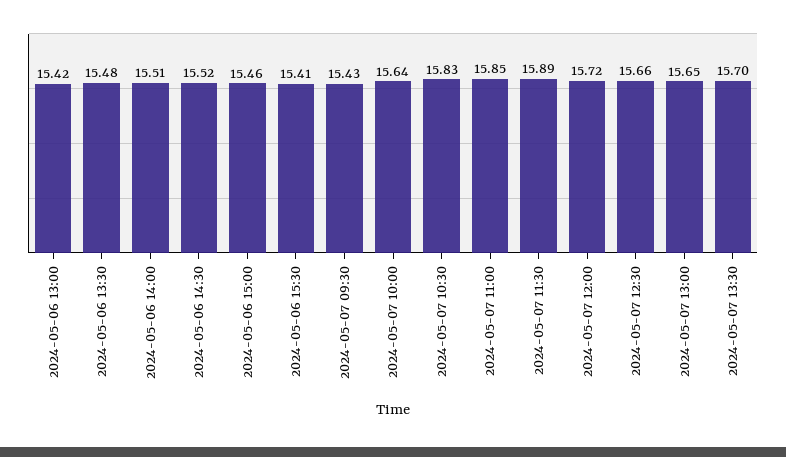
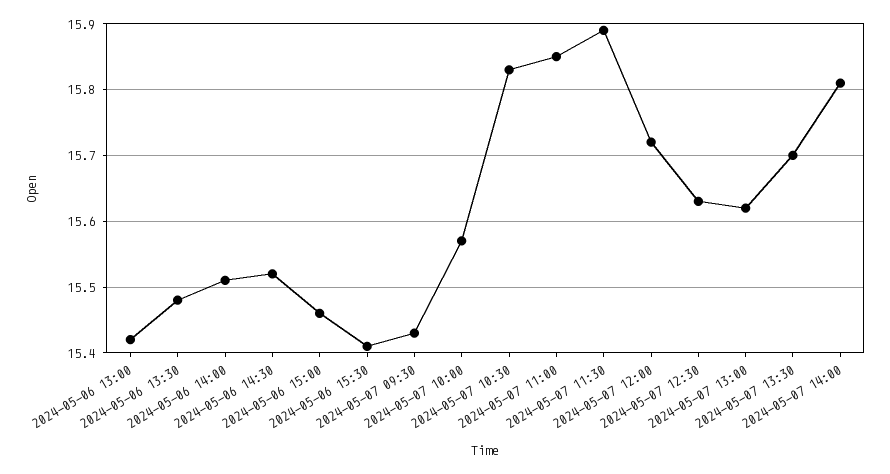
2024-05-07 10:00: 15.64 -> 15.57
2024-05-07 12:30: 15.66 -> 15.63
2024-05-07 13:00: 15.65 -> 15.62
2024-05-07 14:00: none -> 15.81

